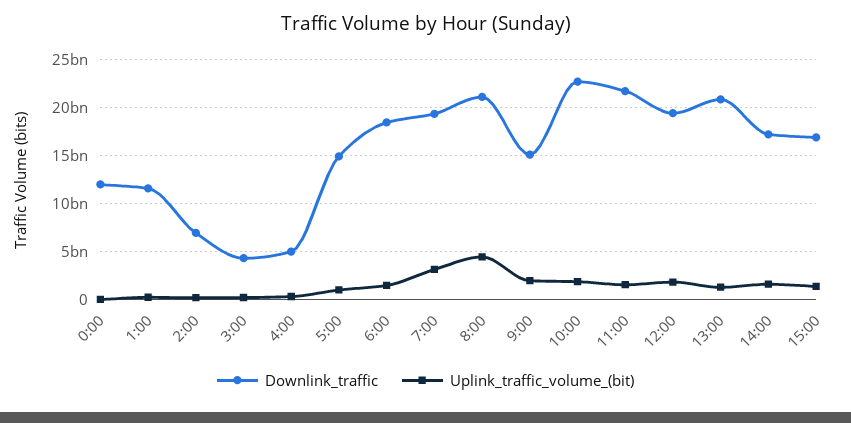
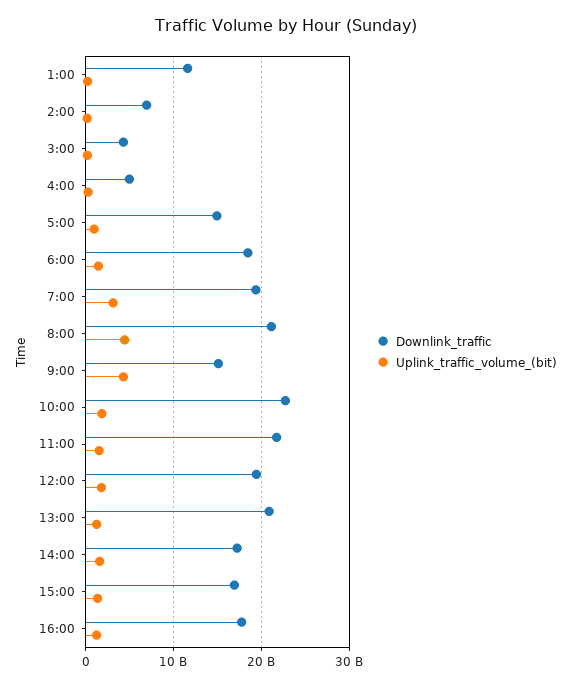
Downlink_traffic, 0:00: 12000000000 -> none
Uplink_traffic_volume_(bit), 0:00: 0 -> none
Uplink_traffic_volume_(bit), 9:00: 2000000000 -> 4000000000
Downlink_traffic, 16:00: none -> 18000000000
Uplink_traffic_volume_(bit), 16:00: none -> 1000000000

